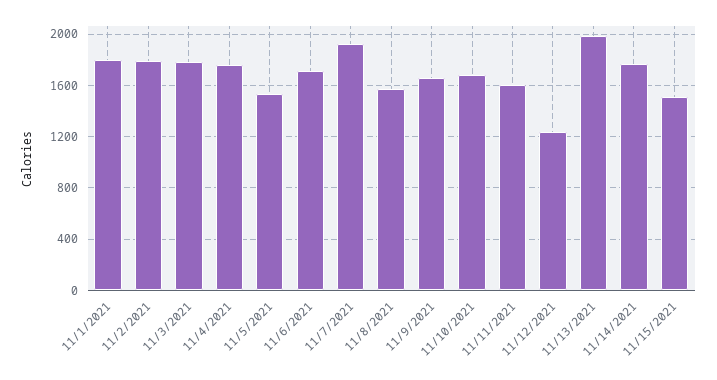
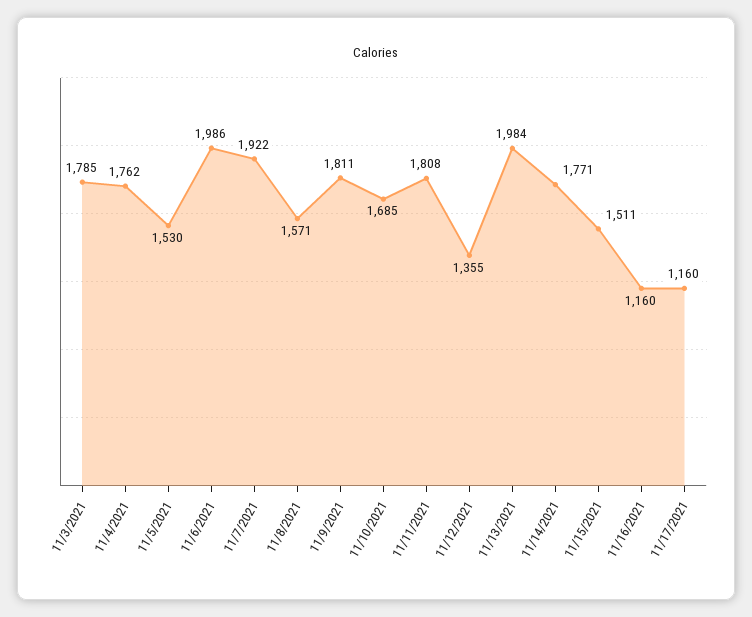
11/1/2021: 1800 -> none
11/2/2021: 1800 -> none
11/6/2021: 1700 -> 1986
11/9/2021: 1650 -> 1811
11/11/2021: 1600 -> 1808
11/12/2021: 1250 -> 1355
11/16/2021: none -> 1160
11/17/2021: none -> 1160

